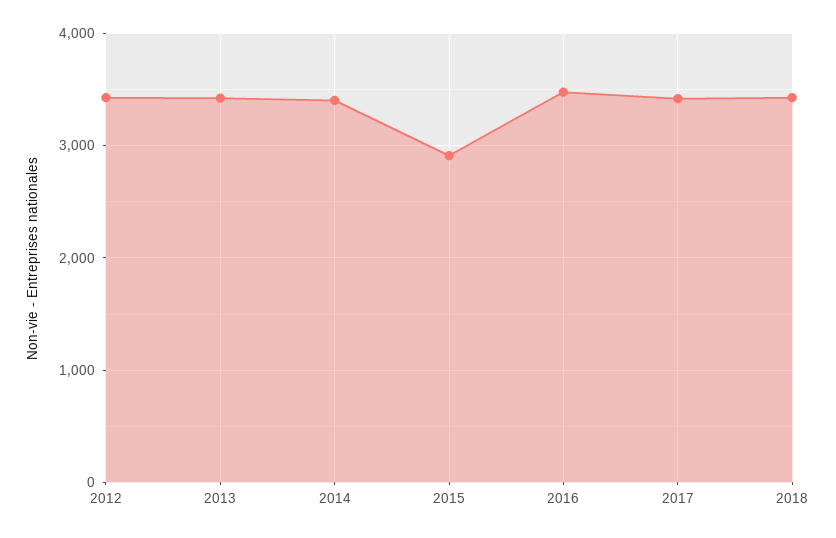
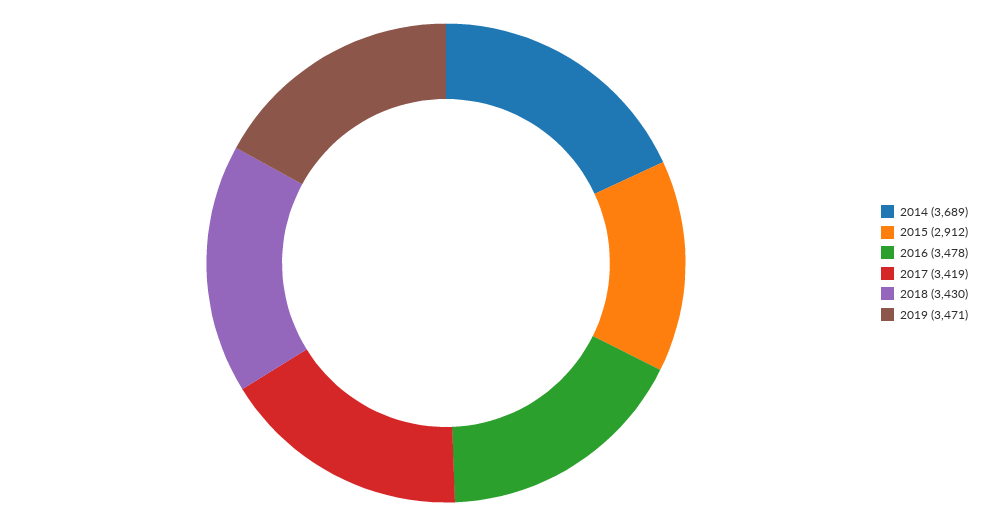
2012: 3400 -> none
2013: 3400 -> none
2014: 3400 -> 3689
2019: none -> 3471

